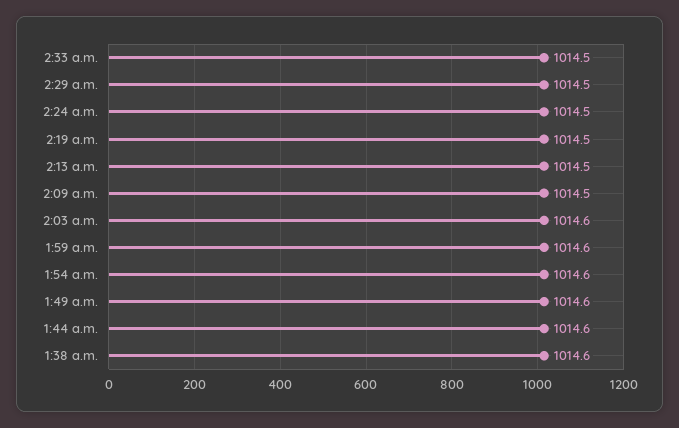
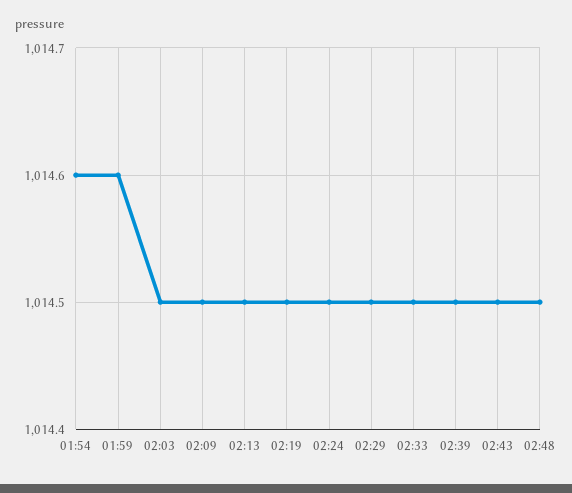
2:03 a.m.: 1014.6 -> 1014.5
1:49 a.m.: 1014.6 -> none
1:44 a.m.: 1014.6 -> none
1:38 a.m.: 1014.6 -> none
02:39: none -> 1014.5
02:43: none -> 1014.5
02:48: none -> 1014.5

